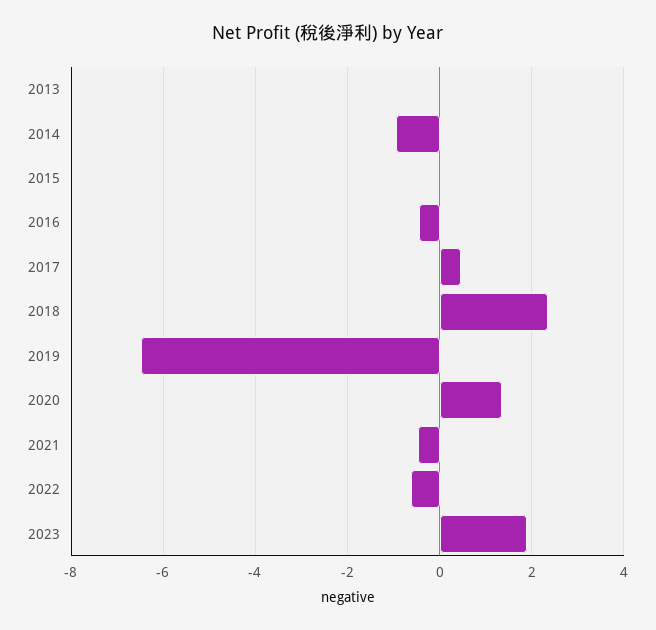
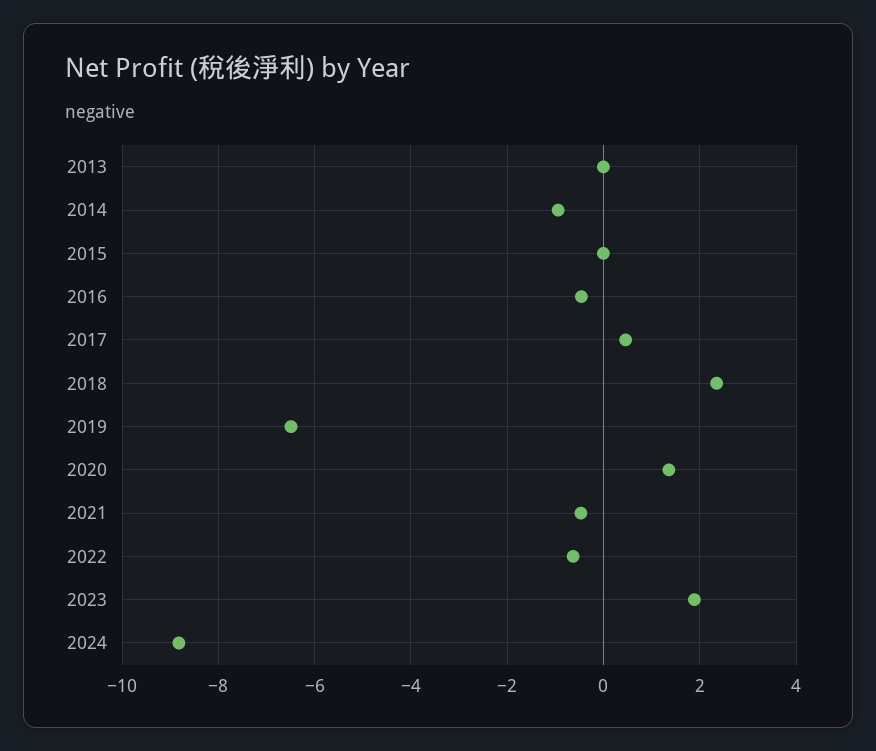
2024: none -> -8.8

